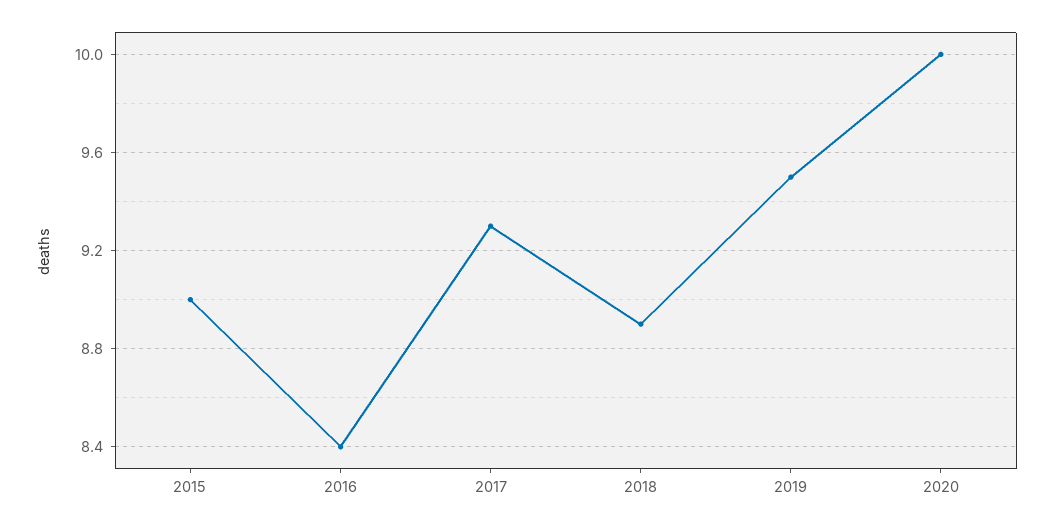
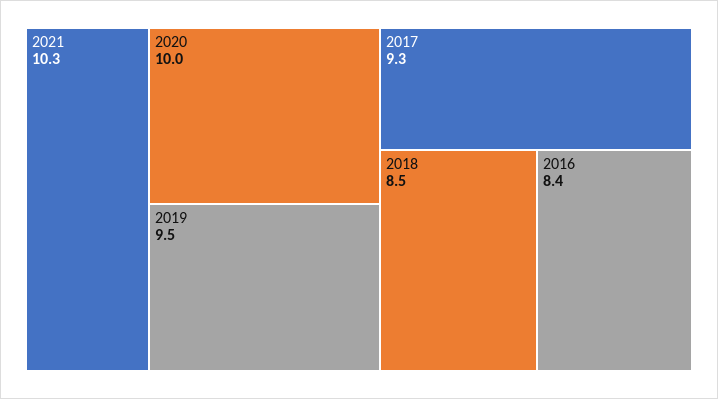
2015: 9 -> none
2018: 8.9 -> 8.5
2021: none -> 10.3

